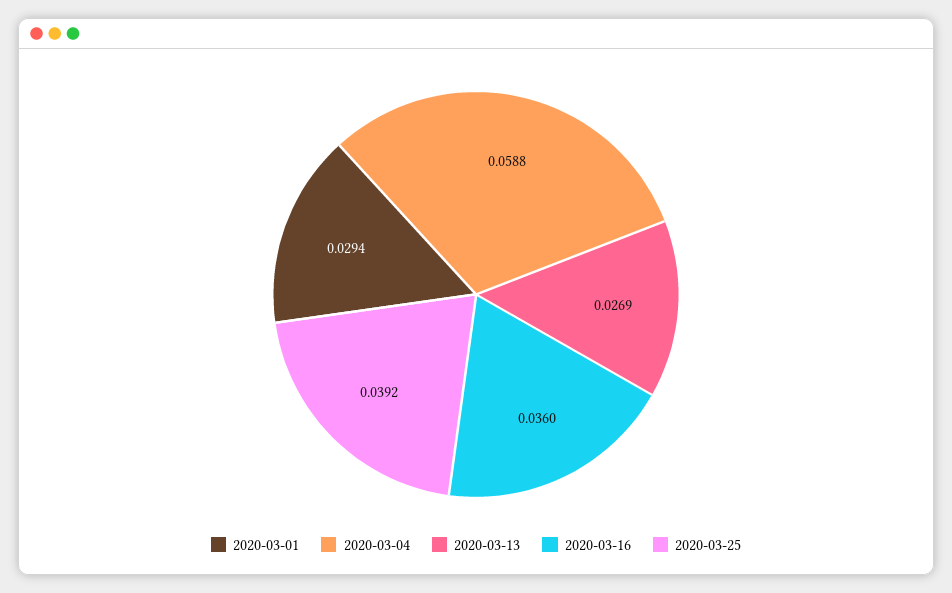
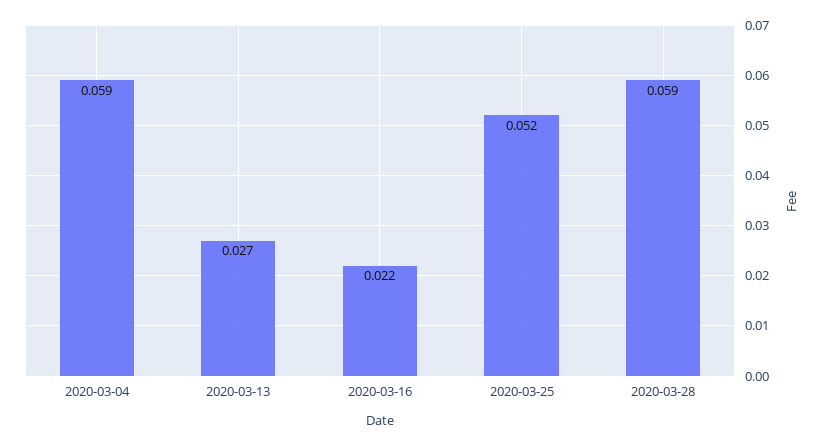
2020-03-01: 0.0294 -> none
2020-03-16: 0.036 -> 0.022
2020-03-25: 0.0392 -> 0.052
2020-03-28: none -> 0.059

